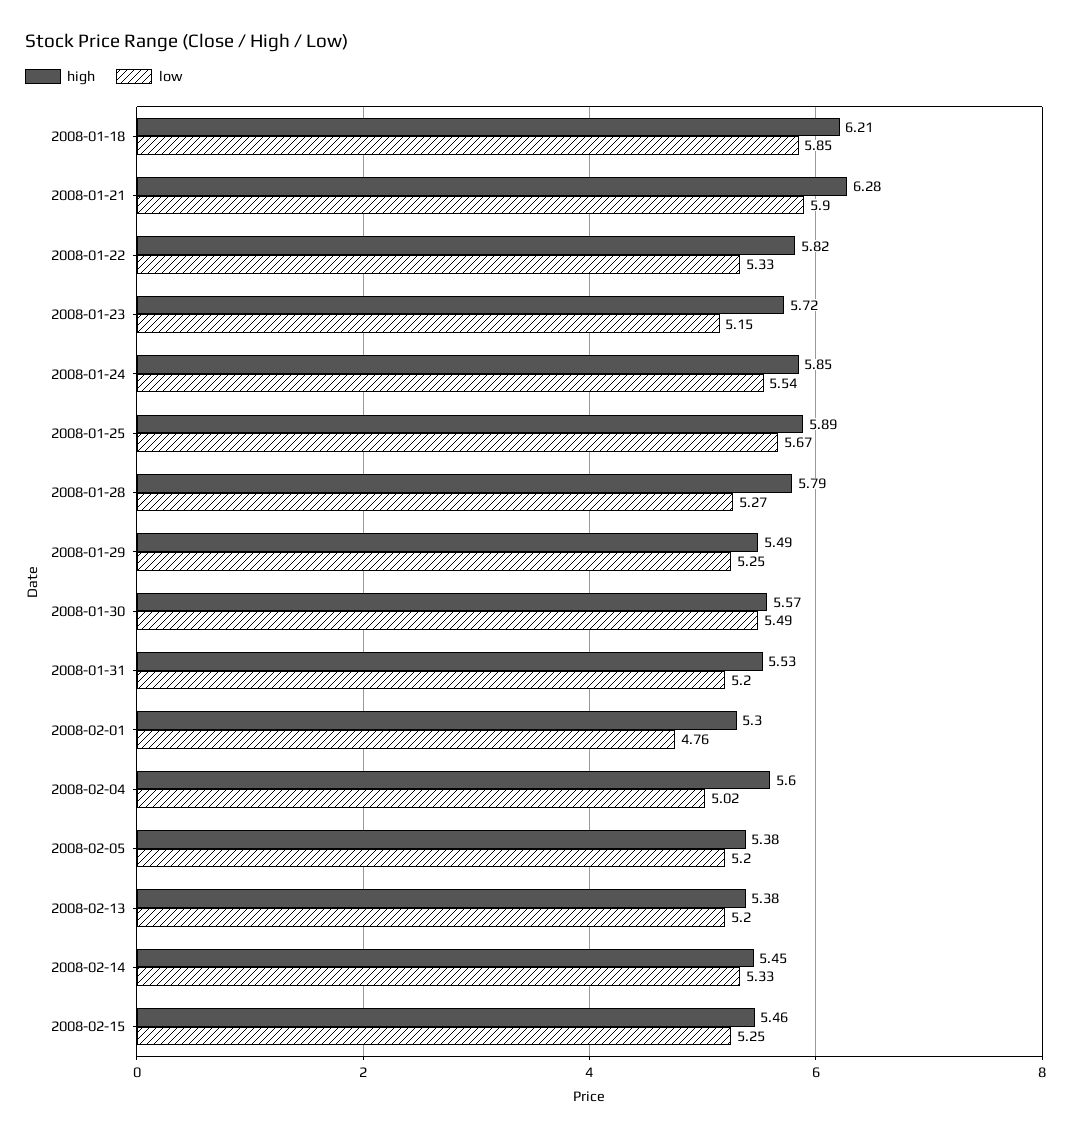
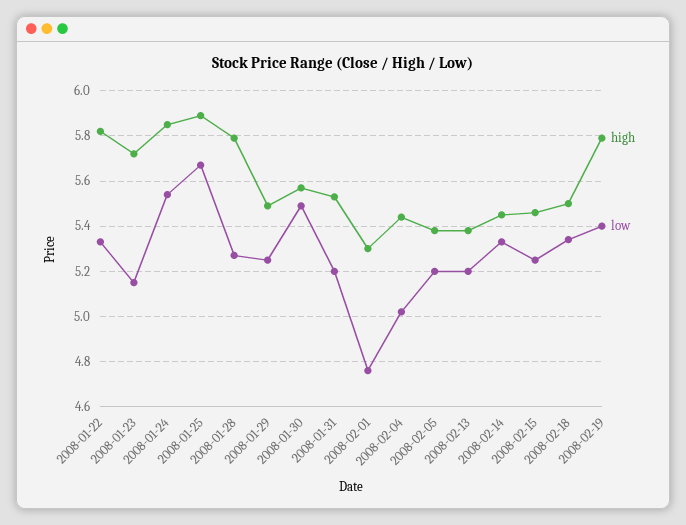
high, 2008-01-18: 6.21 -> none
low, 2008-01-18: 5.85 -> none
high, 2008-01-21: 6.28 -> none
low, 2008-01-21: 5.9 -> none
high, 2008-02-04: 5.6 -> 5.45
high, 2008-02-18: none -> 5.5
low, 2008-02-18: none -> 5.35
high, 2008-02-19: none -> 5.8
low, 2008-02-19: none -> 5.4

